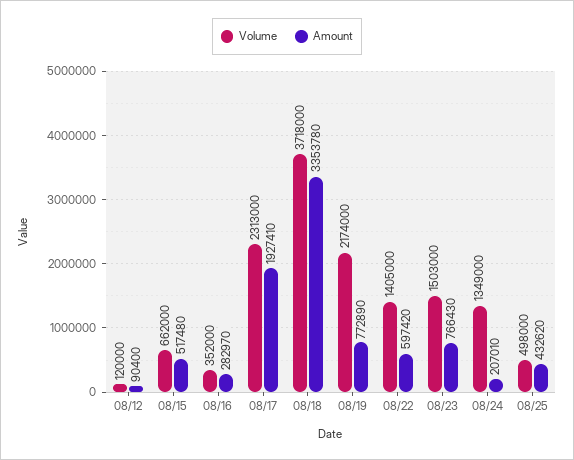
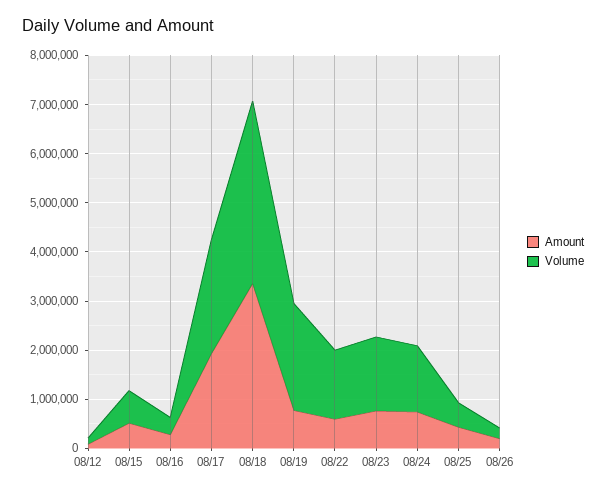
Amount, 08/24: 207010 -> 800000
Amount, 08/26: none -> 200000
Volume, 08/26: none -> 200000

